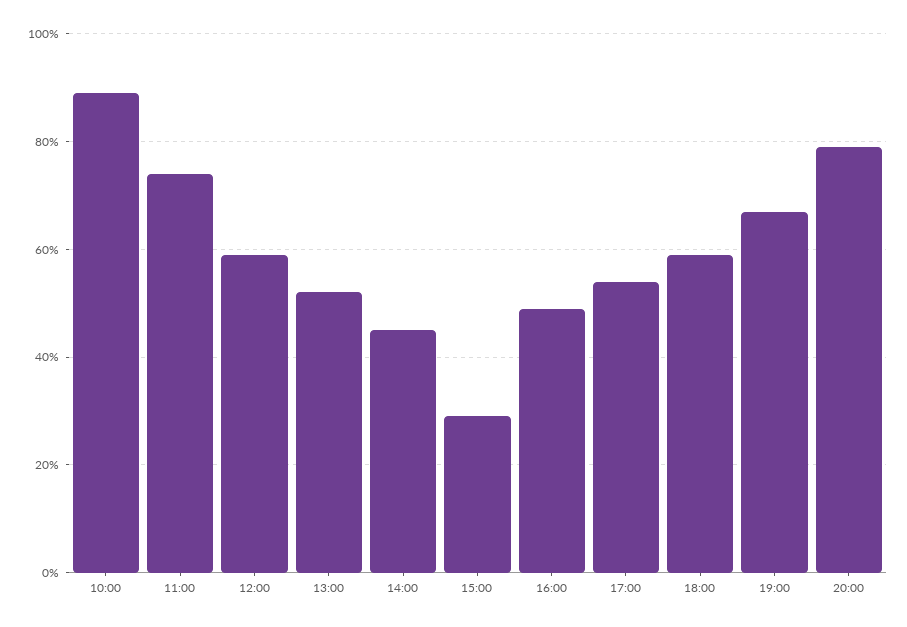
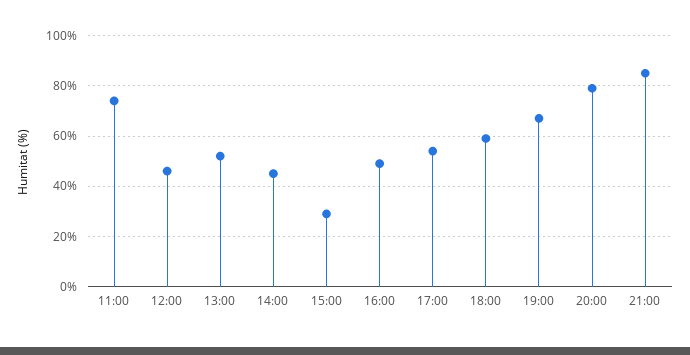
10:00: 90 -> none
12:00: 60 -> 45
21:00: none -> 85

